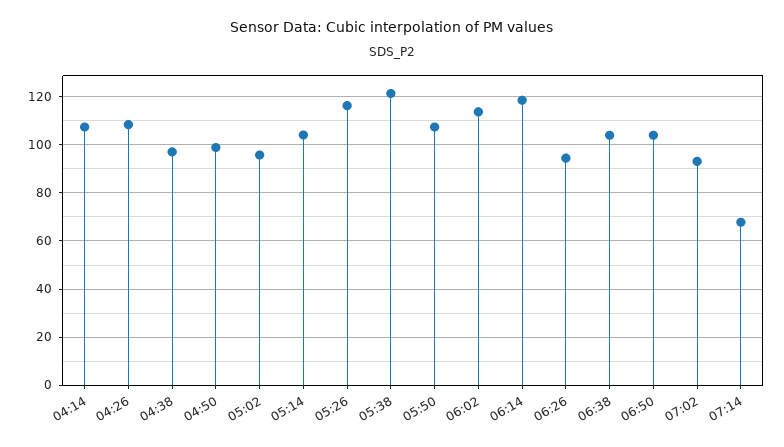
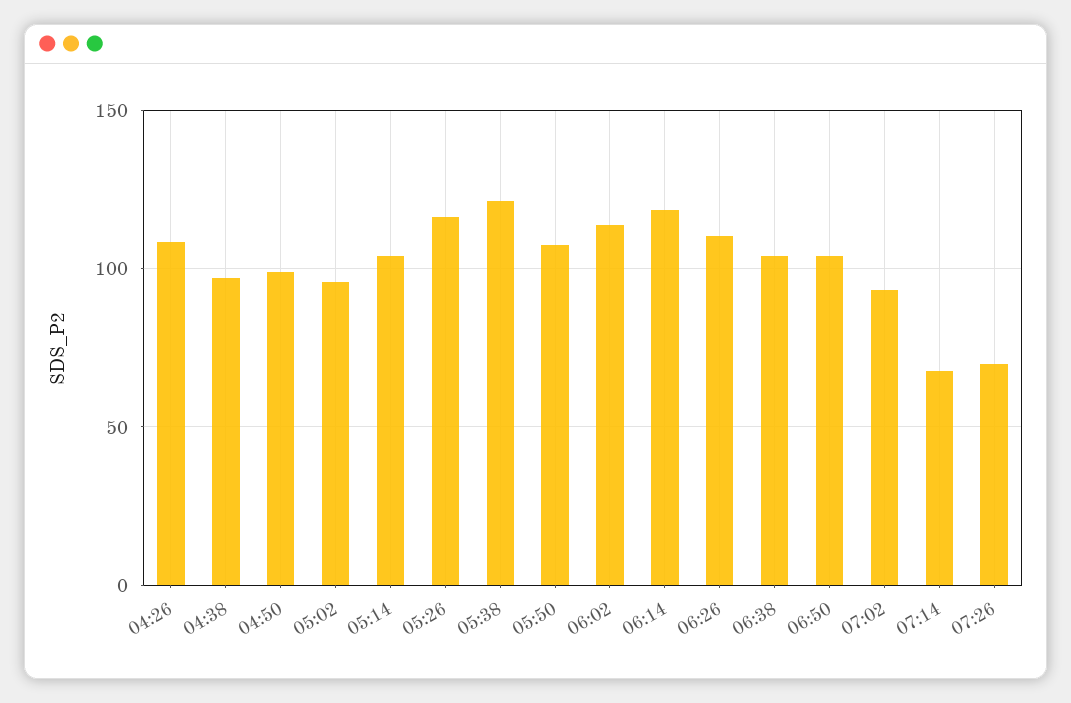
04:14: 107.5 -> none
06:26: 95 -> 110
07:26: none -> 70

